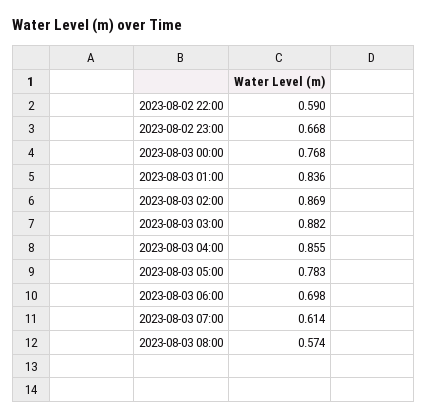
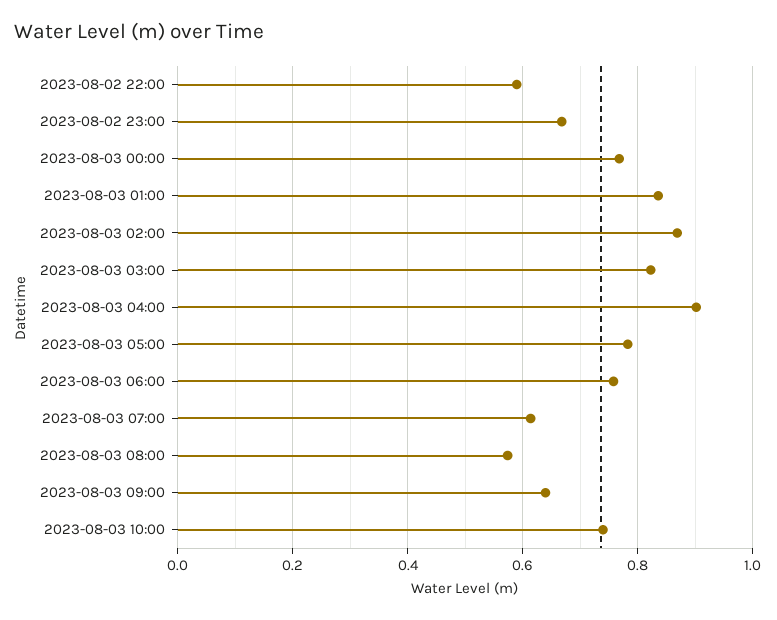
2023-08-03 03:00: 0.882 -> 0.82
2023-08-03 04:00: 0.855 -> 0.9
2023-08-03 06:00: 0.698 -> 0.76
2023-08-03 09:00: none -> 0.64
2023-08-03 10:00: none -> 0.74

